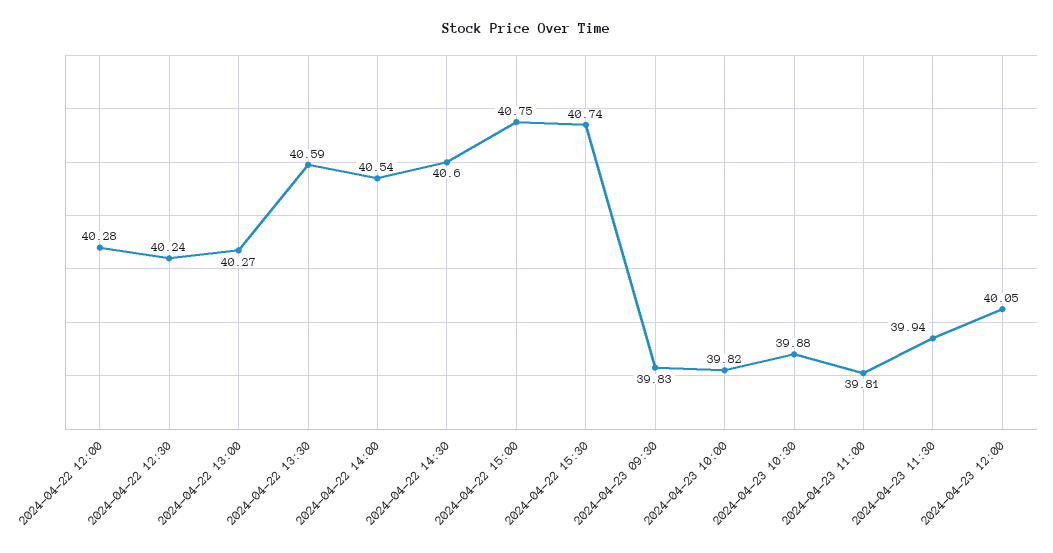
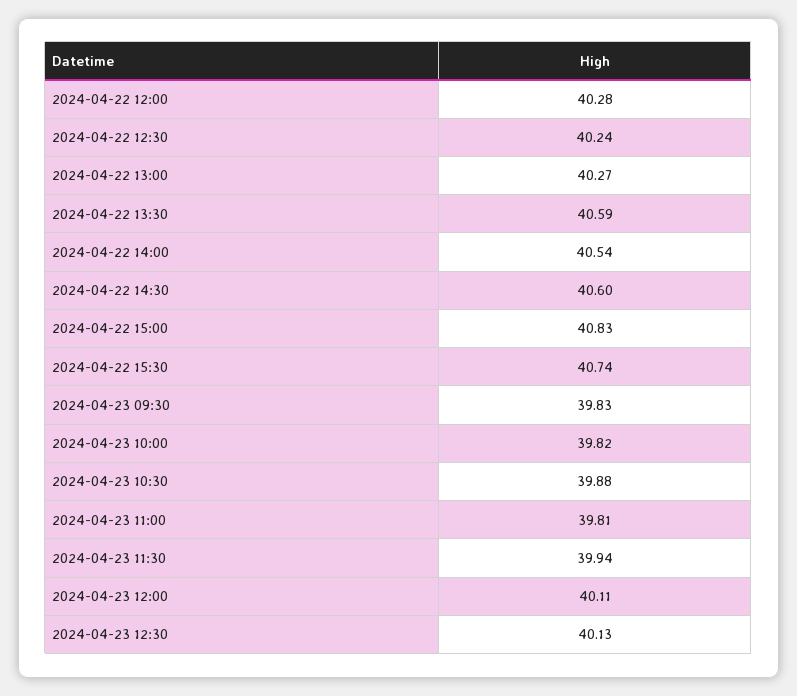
2024-04-22 15:00: 40.75 -> 40.83
2024-04-23 12:00: 40.05 -> 40.11
2024-04-23 12:30: none -> 40.13

